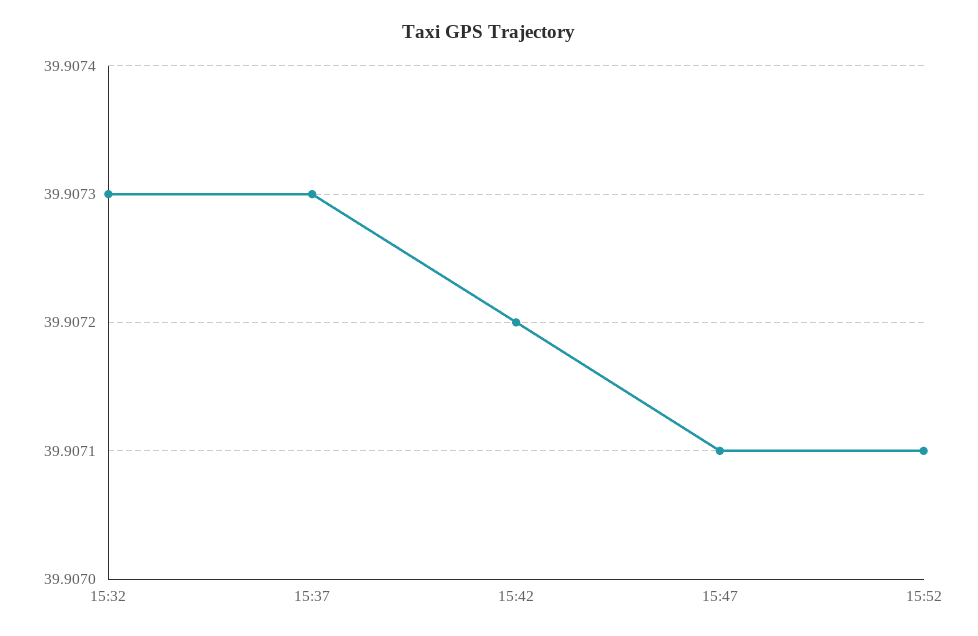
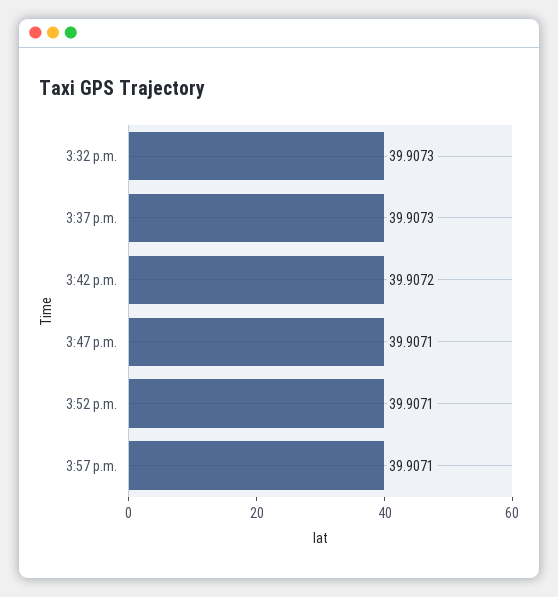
3:57 p.m.: none -> 39.9071

